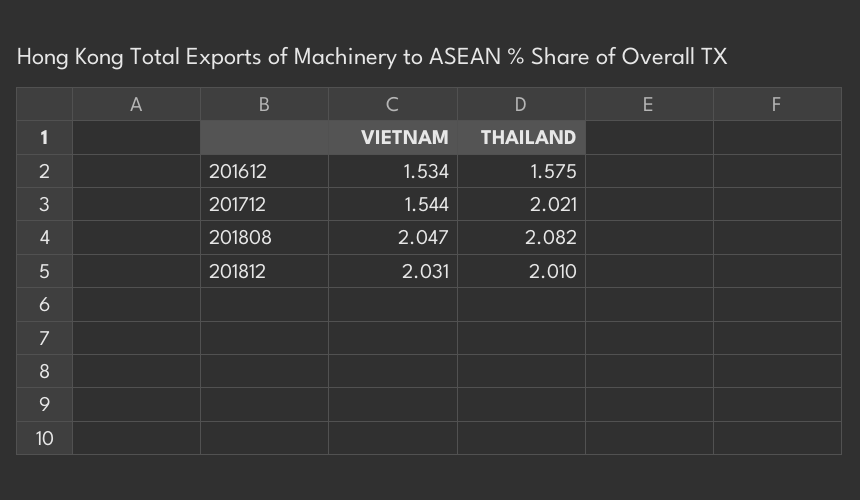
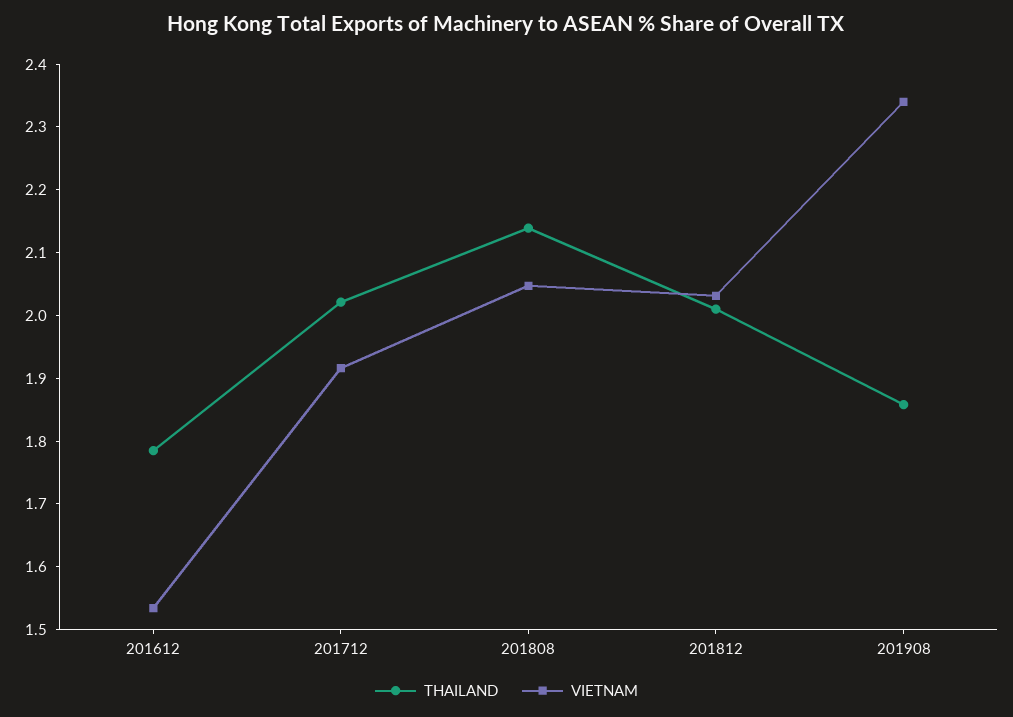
THAILAND, 201612: 1.575 -> 1.78
VIETNAM, 201712: 1.544 -> 1.92
THAILAND, 201808: 2.082 -> 2.14
THAILAND, 201908: none -> 1.86
VIETNAM, 201908: none -> 2.34

